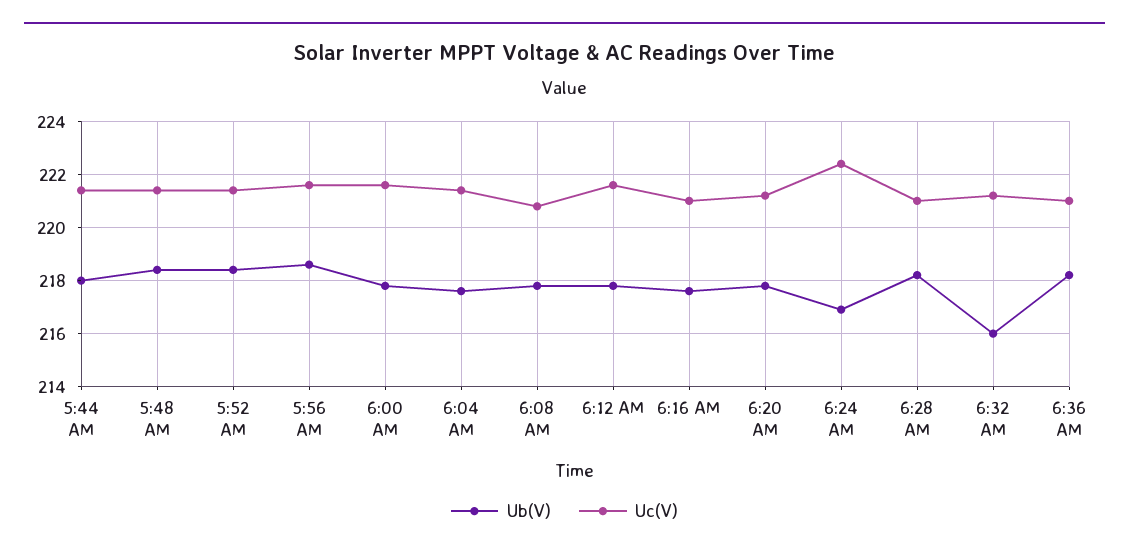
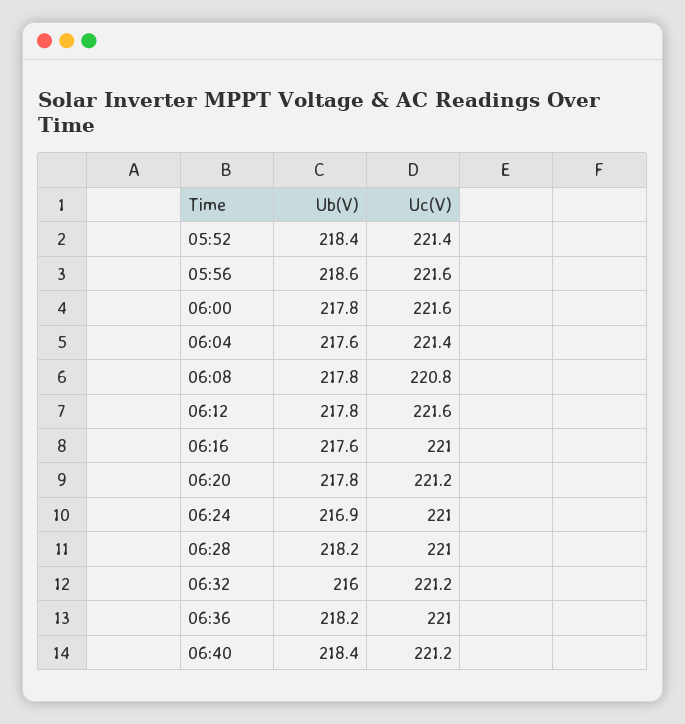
Ub(V), 5:44 AM: 218 -> none
Uc(V), 5:44 AM: 221.5 -> none
Ub(V), 5:48 AM: 218.5 -> none
Uc(V), 5:48 AM: 221.5 -> none
Uc(V), 6:24 AM: 222.5 -> 221
Ub(V), 06:40: none -> 218.4
Uc(V), 06:40: none -> 221.2

